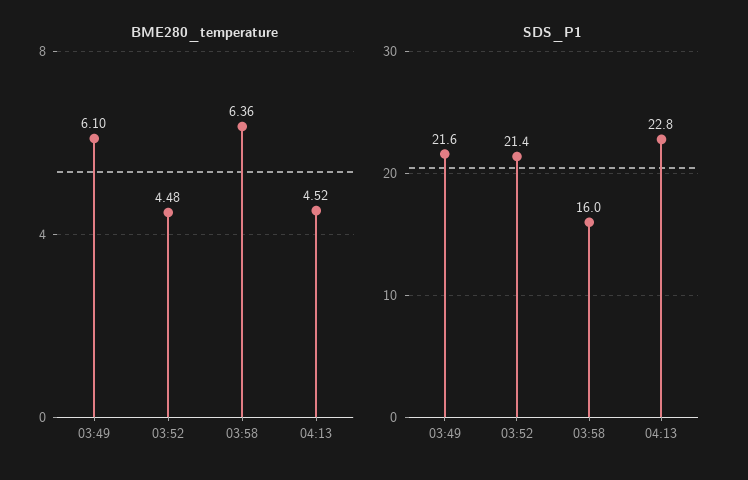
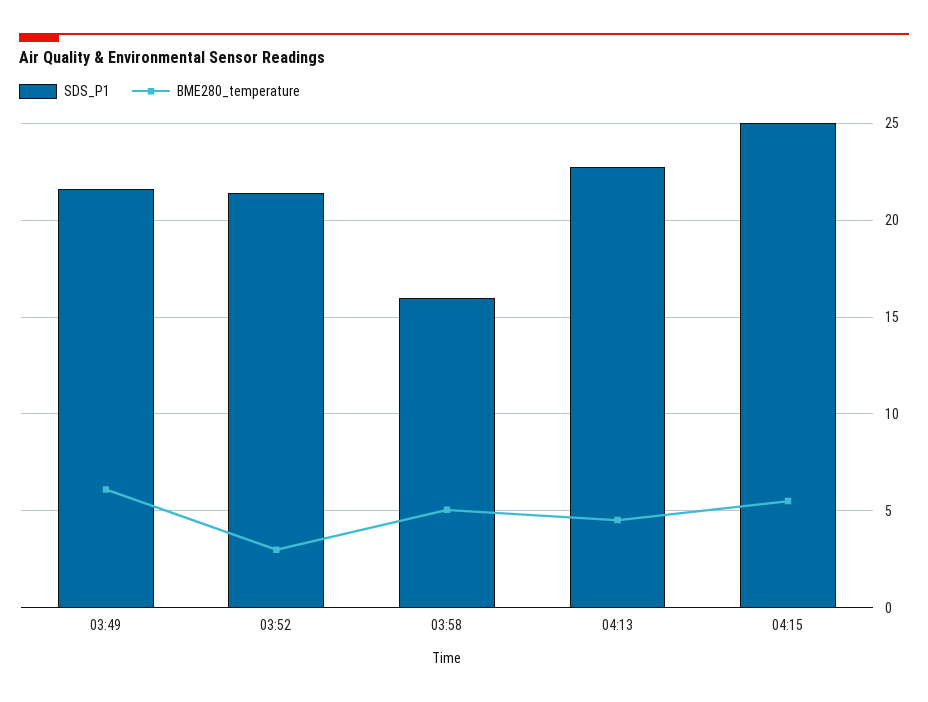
BME280_temperature, 03:52: 4.48 -> 3
BME280_temperature, 03:58: 6.36 -> 5
SDS_P1, 04:15: none -> 25
BME280_temperature, 04:15: none -> 5.5

